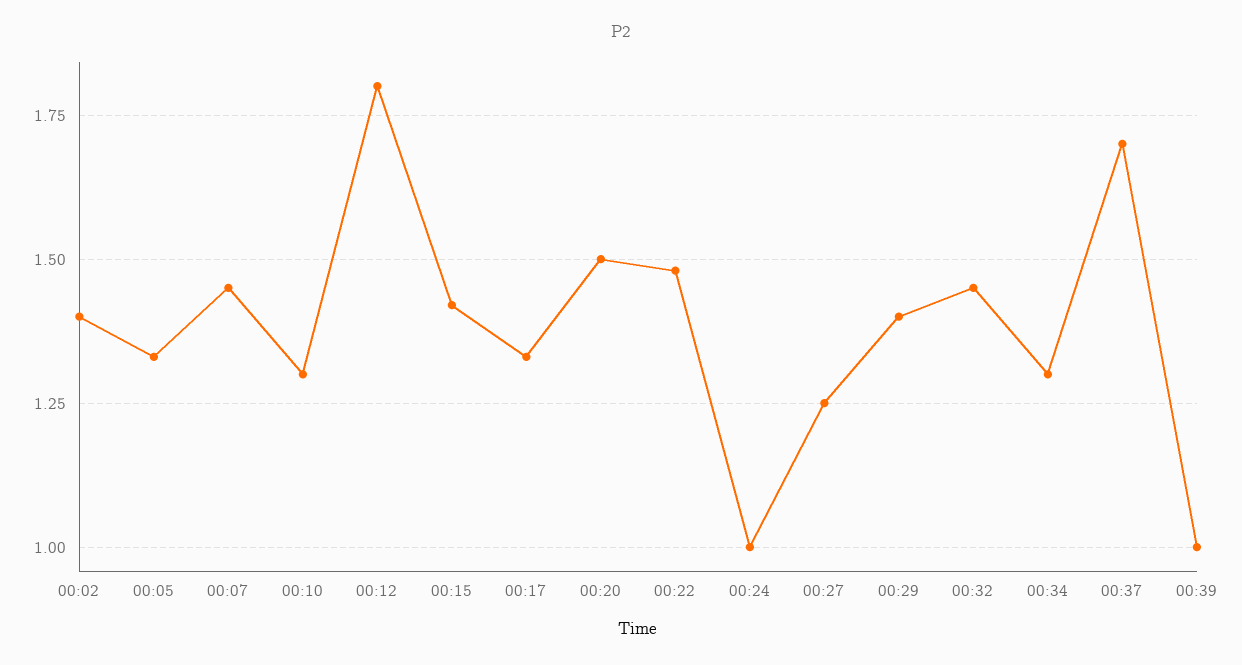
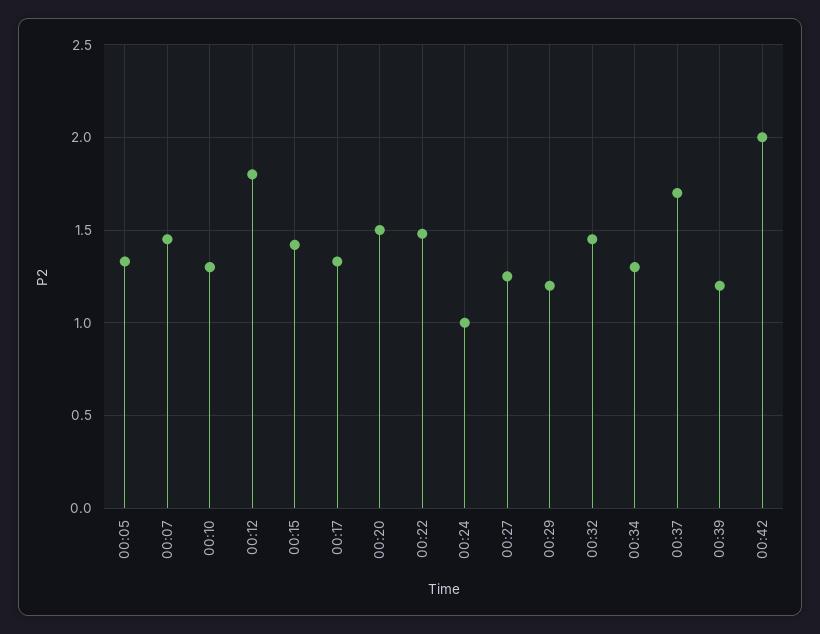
00:02: 1.4 -> none
00:29: 1.4 -> 1.2
00:39: 1 -> 1.2
00:42: none -> 2

